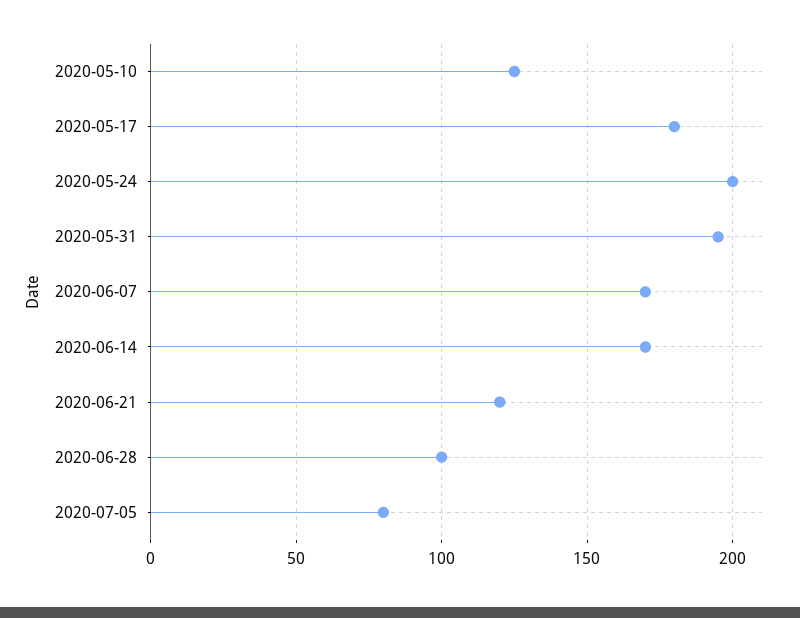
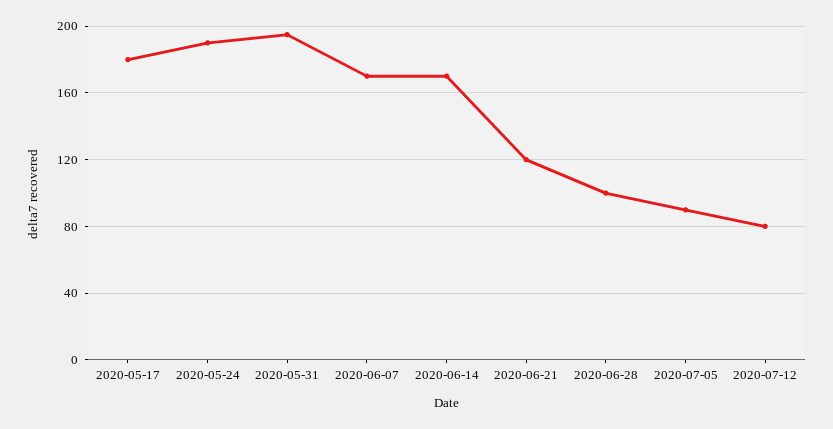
2020-05-10: 125 -> none
2020-05-24: 200 -> 190
2020-07-05: 80 -> 90
2020-07-12: none -> 80

